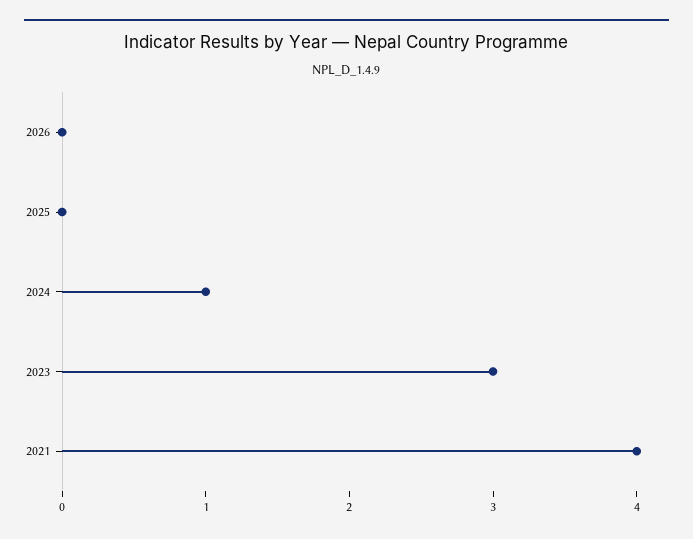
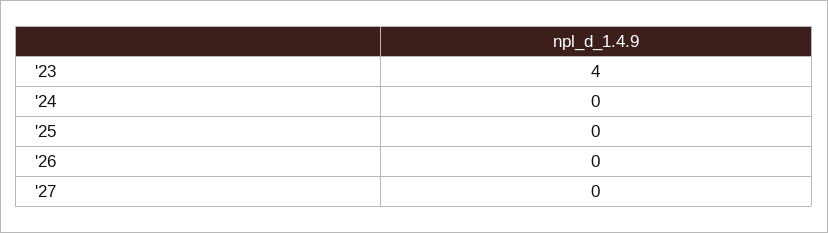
2024: 1 -> 0
2023: 3 -> 4
2021: 4 -> none
'27: none -> 0

